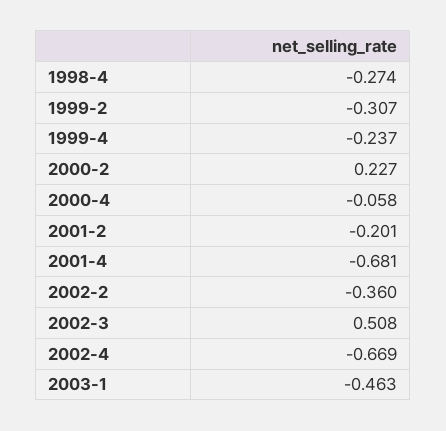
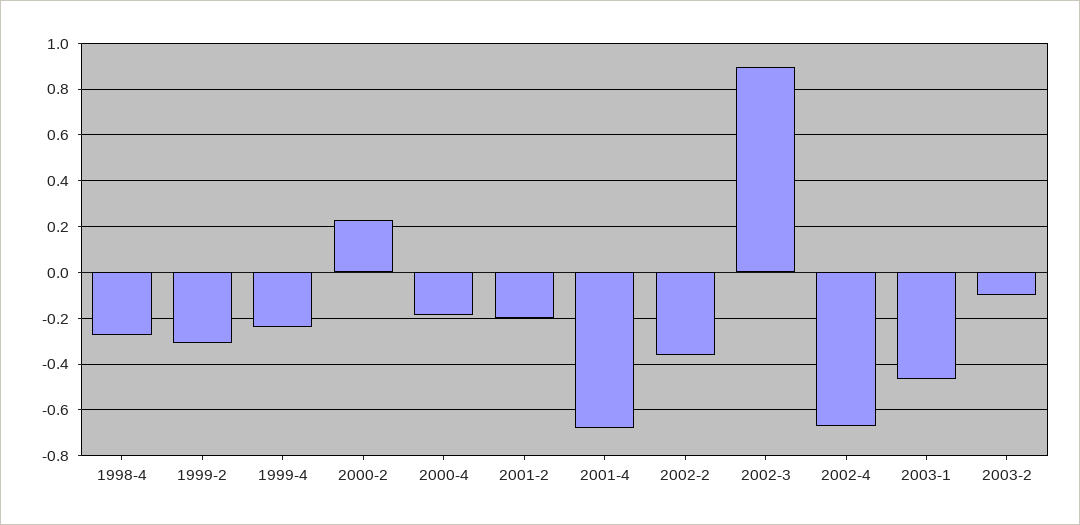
2000-4: -0.058 -> -0.2
2002-3: 0.508 -> 0.9
2003-2: none -> -0.1

